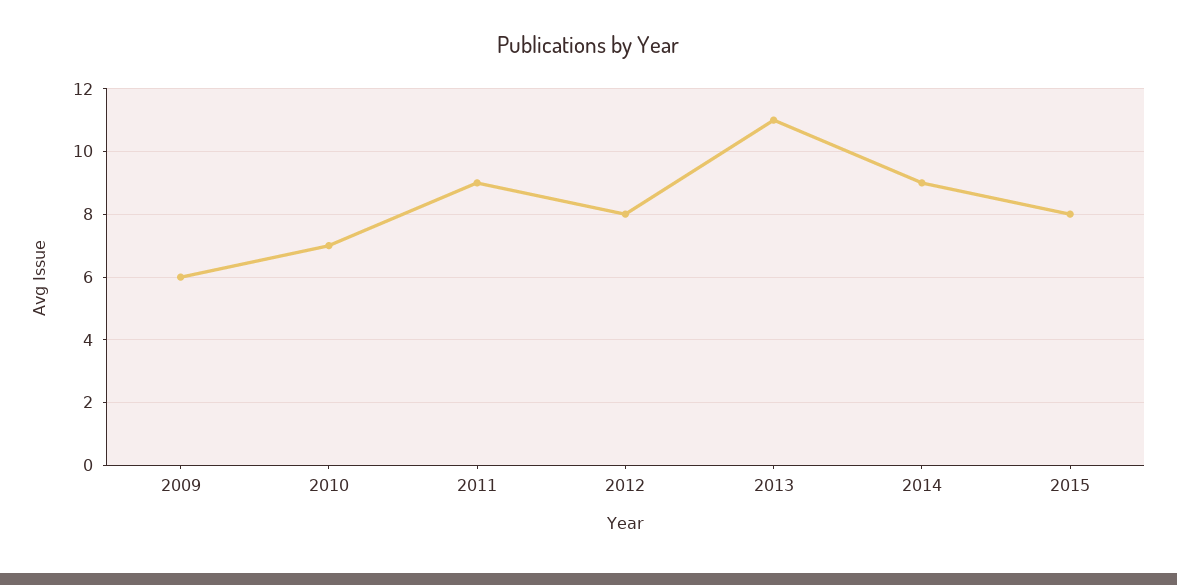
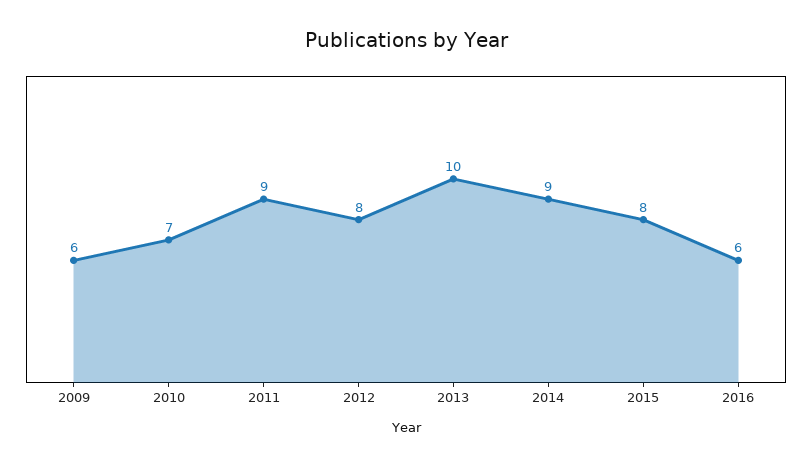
2013: 11 -> 10
2016: none -> 6

